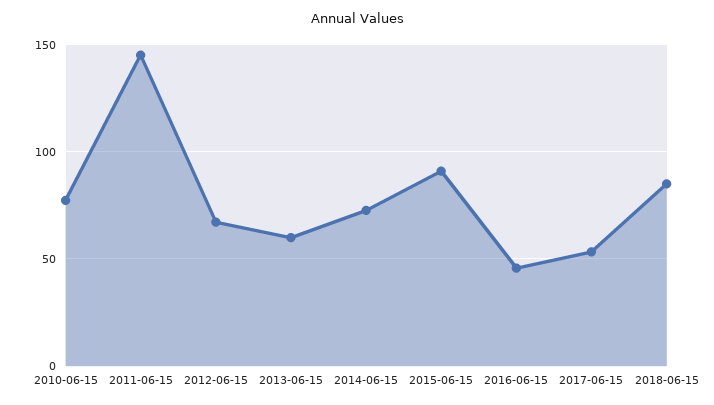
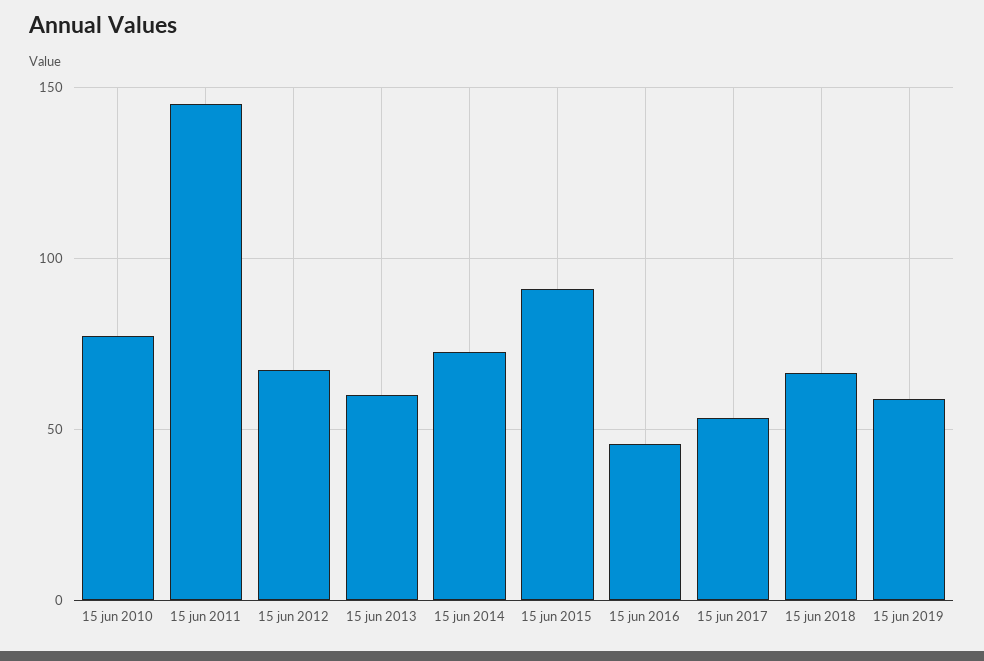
2018-06-15: 85 -> 65
15 jun 2019: none -> 60

